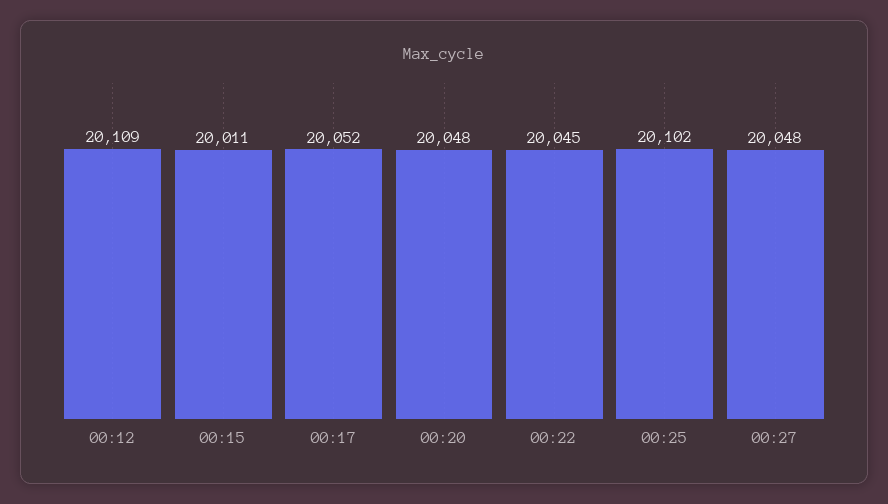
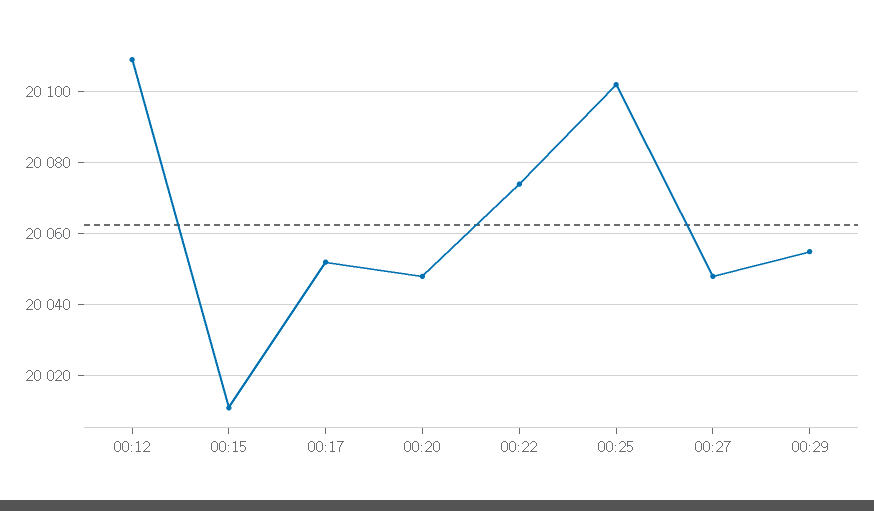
00:22: 20045 -> 20075
00:29: none -> 20055

